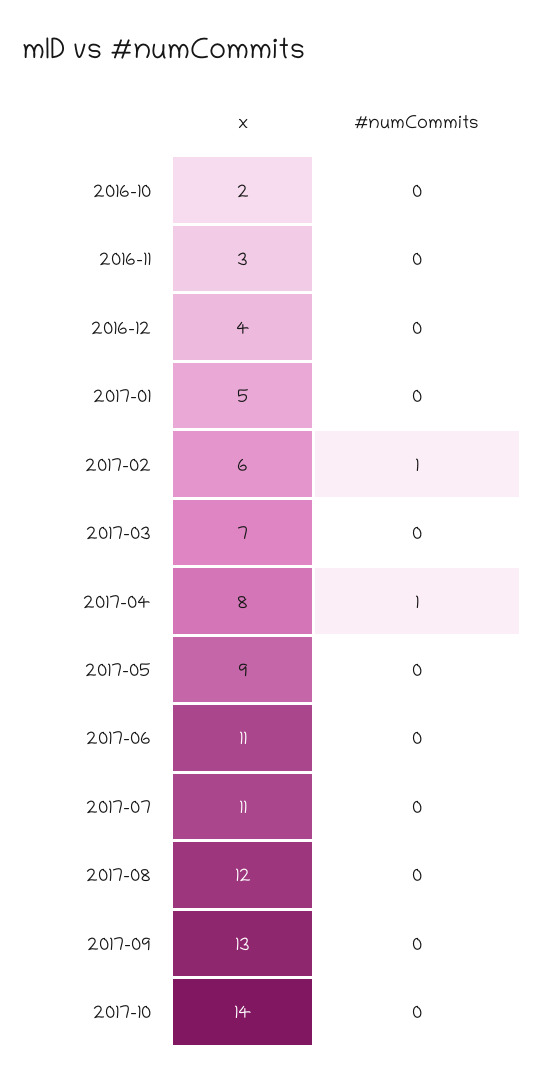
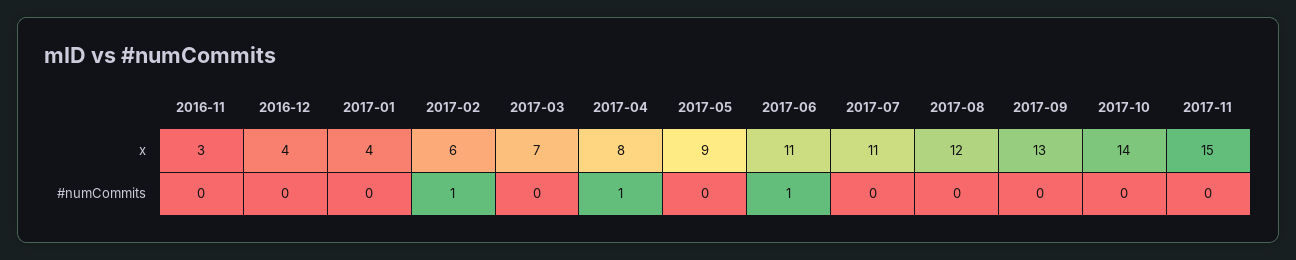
x, 2016-10: 2 -> none
#numCommits, 2016-10: 0 -> none
x, 2017-01: 5 -> 4
#numCommits, 2017-06: 0 -> 1
x, 2017-11: none -> 15
#numCommits, 2017-11: none -> 0

